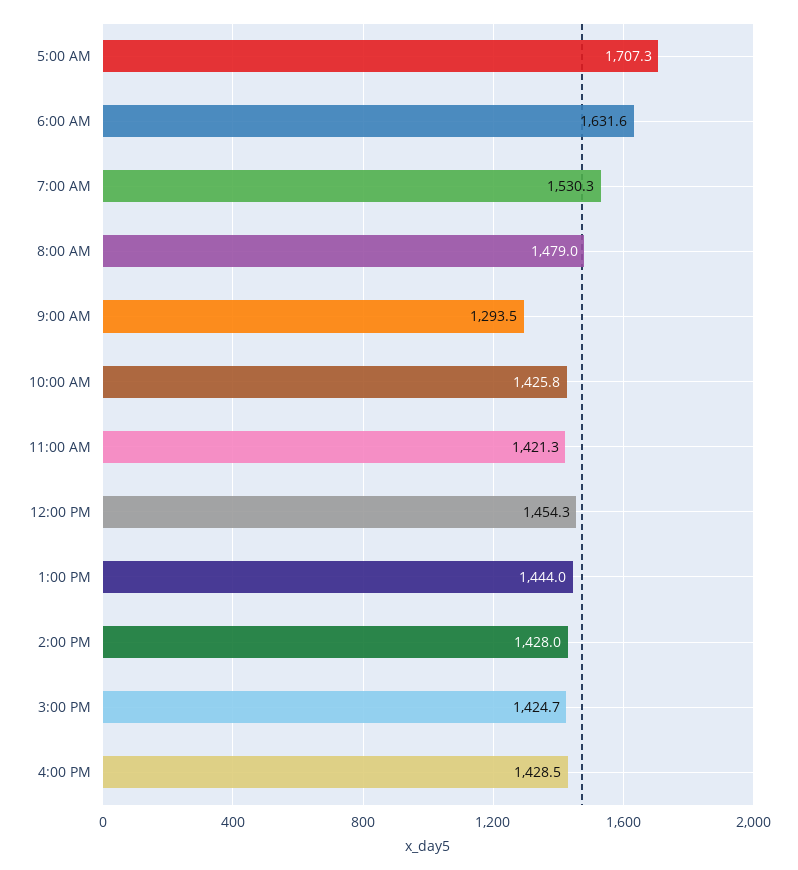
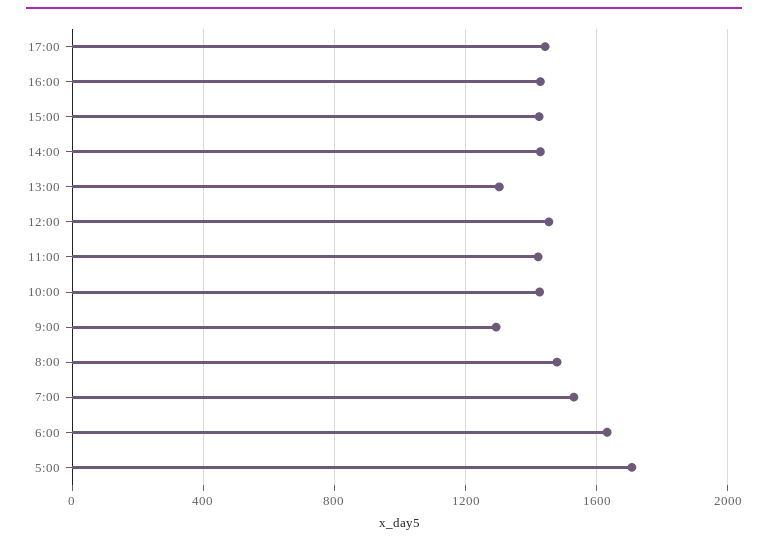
1:00 PM: 1444 -> 1300
17:00: none -> 1450

